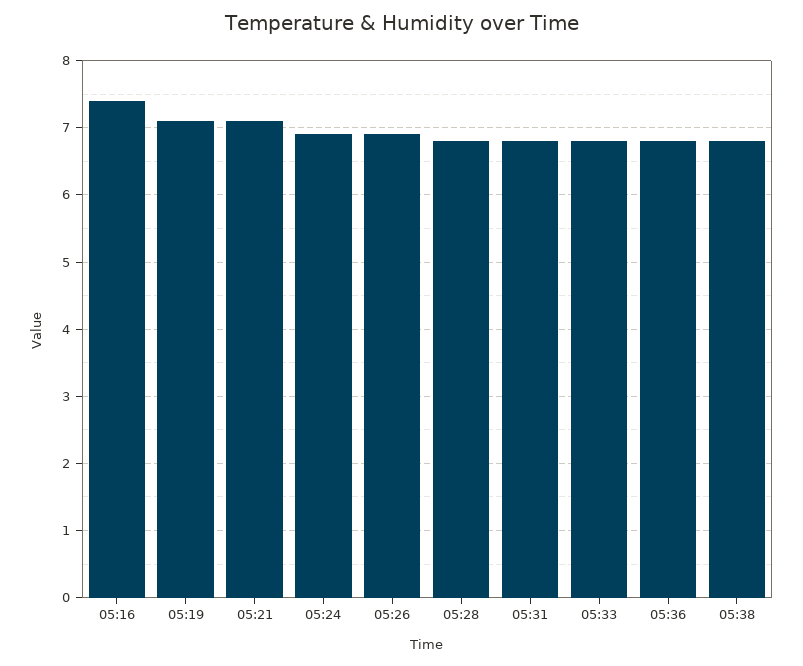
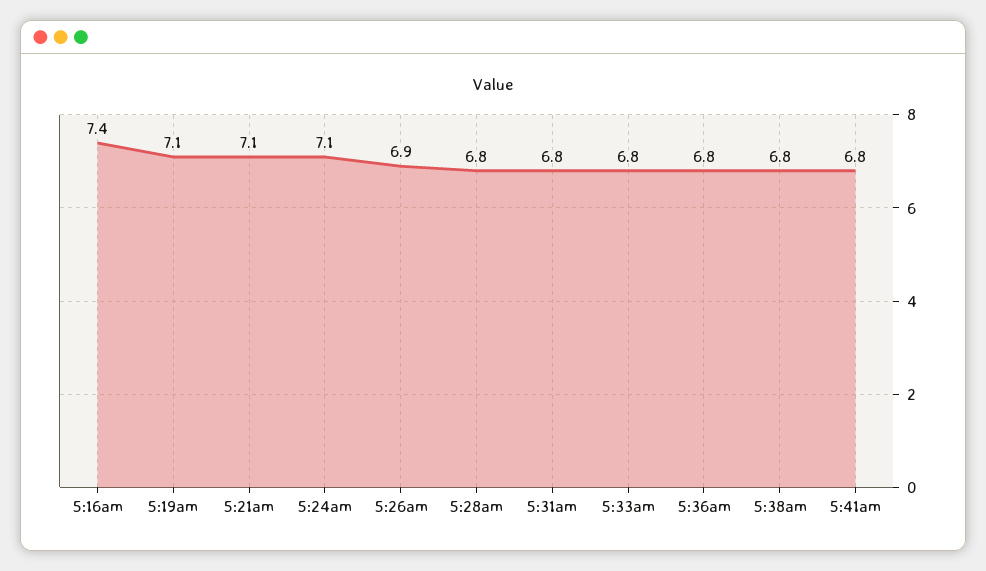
05:24: 6.9 -> 7.1
5:41am: none -> 6.8

